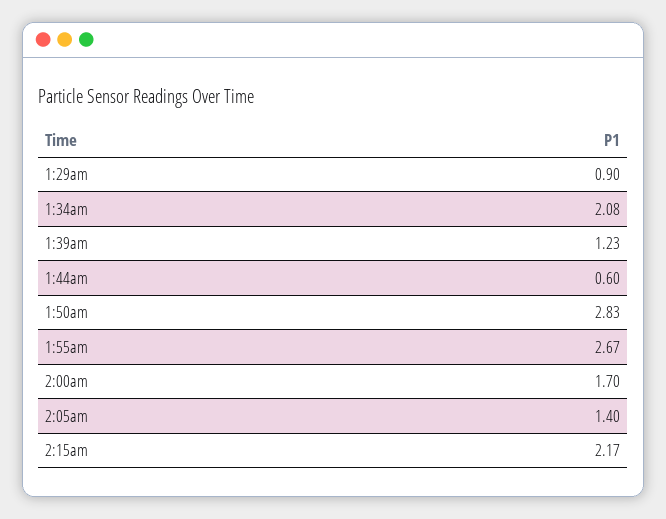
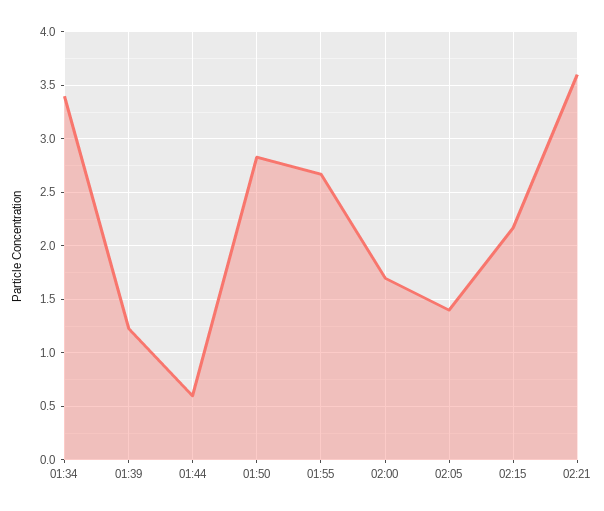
1:29am: 0.9 -> none
1:34am: 2.08 -> 3.4
02:21: none -> 3.6

